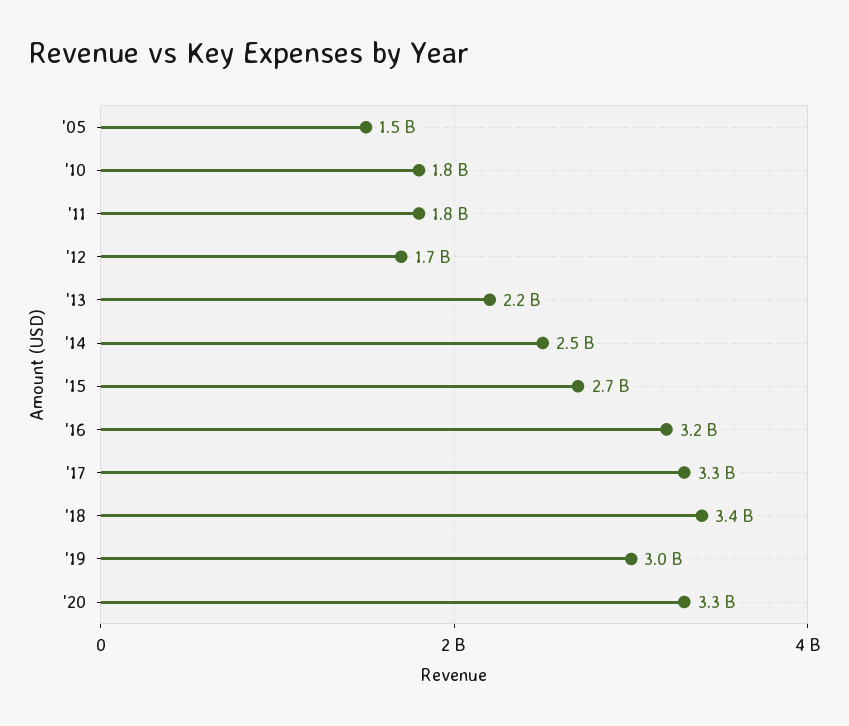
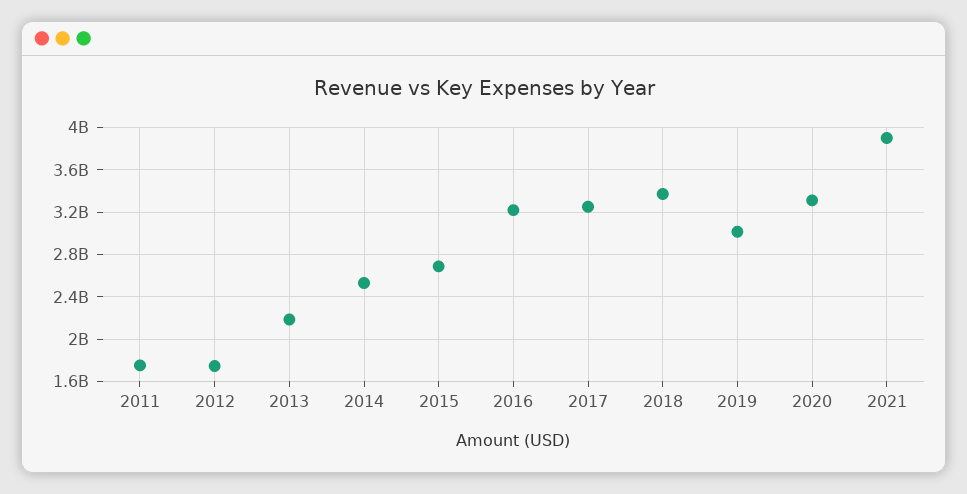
'05: 1500000000 -> none
'10: 1800000000 -> none
2021: none -> 3900000000

